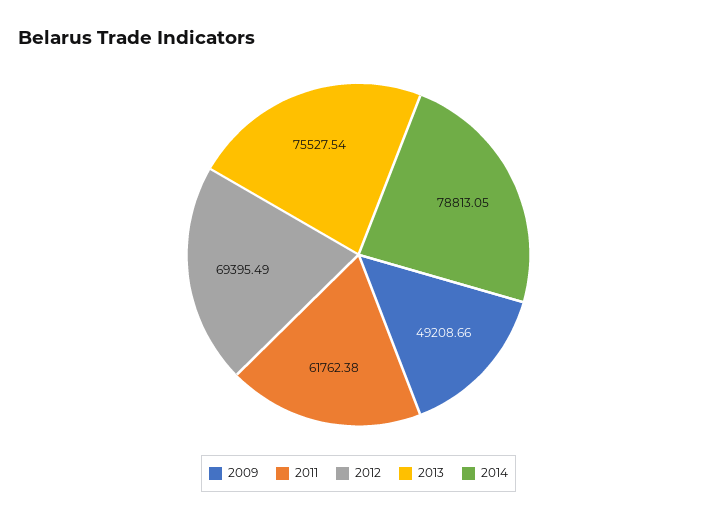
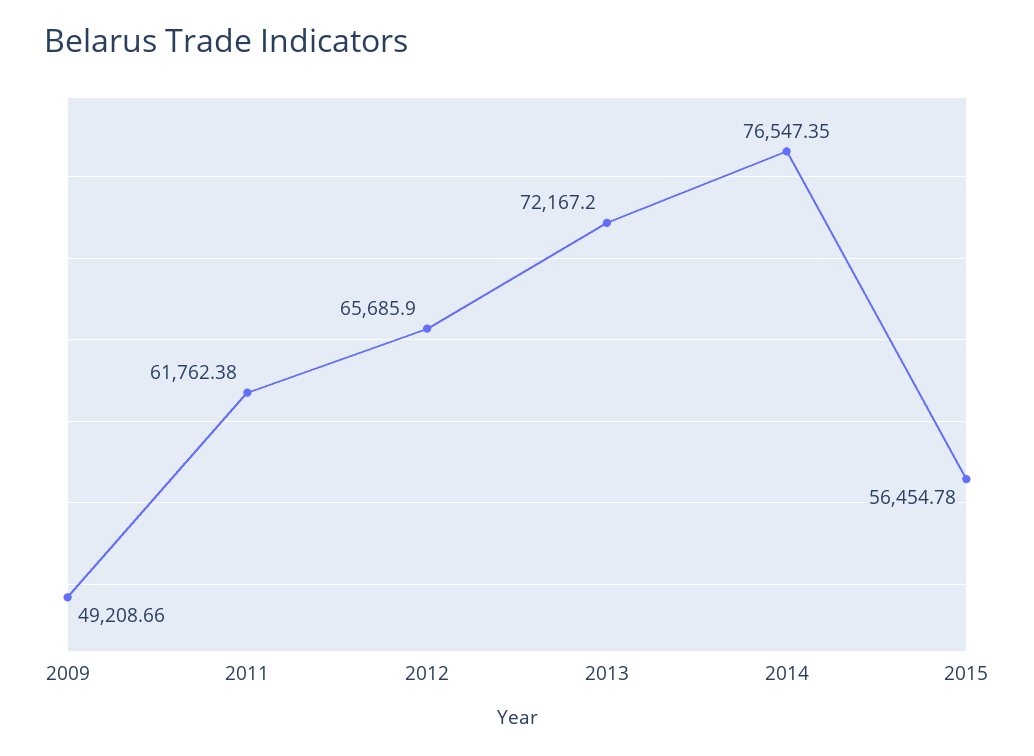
2012: 69395.49 -> 65685.9
2013: 75527.54 -> 72167.2
2014: 78813.05 -> 76547.35
2015: none -> 56454.78

